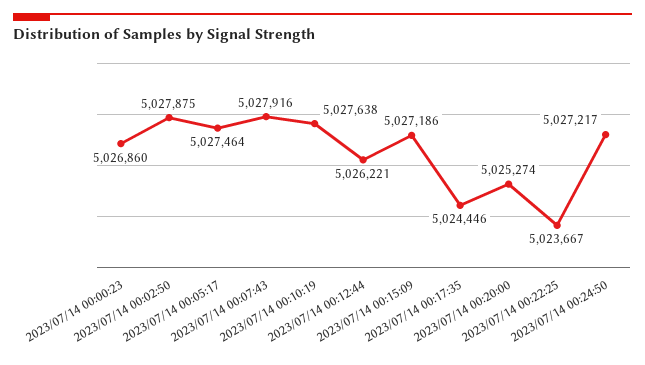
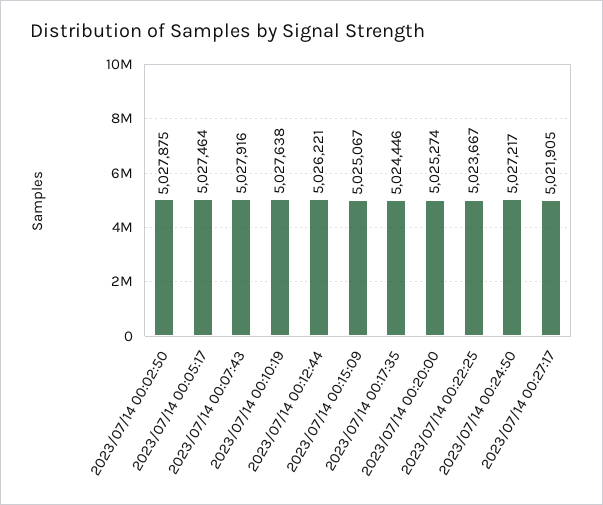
2023/07/14 00:00:23: 5026860 -> none
2023/07/14 00:15:09: 5027186 -> 5025067
2023/07/14 00:27:17: none -> 5021905

